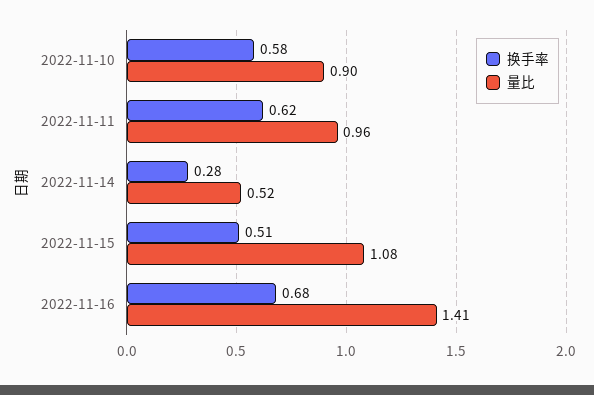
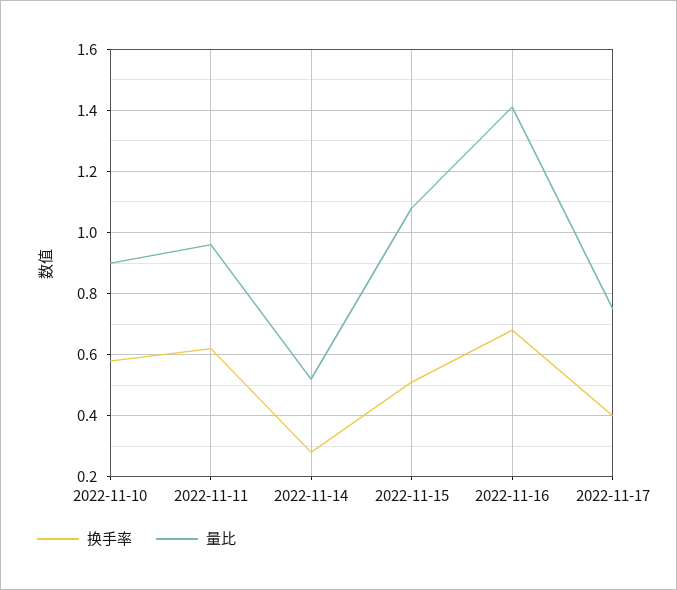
换手率, 2022-11-17: none -> 0.4
量比, 2022-11-17: none -> 0.75

